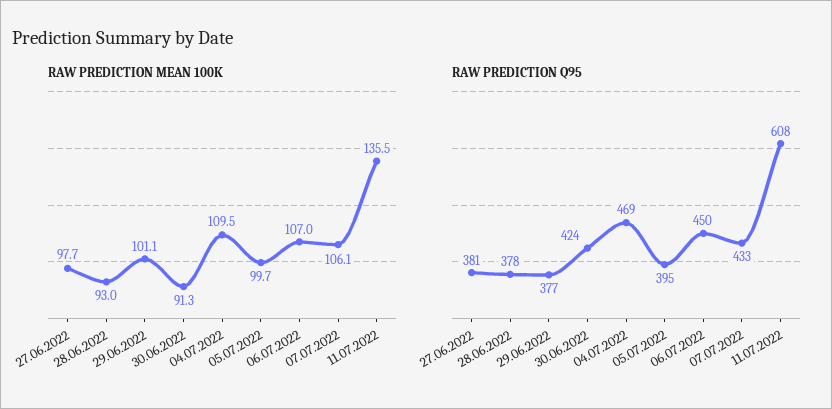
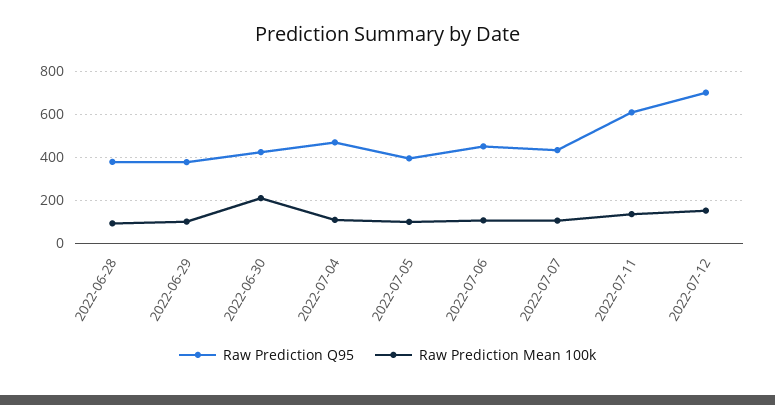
RAW PREDICTION MEAN 100K, 27.06.2022: 97.7 -> none
RAW PREDICTION MEAN 100K, 30.06.2022: 91.3 -> 200
RAW PREDICTION Q95, 27.06.2022: 381 -> none
RAW PREDICTION Q95, 2022-07-12: none -> 700
RAW PREDICTION MEAN 100K, 2022-07-12: none -> 150

